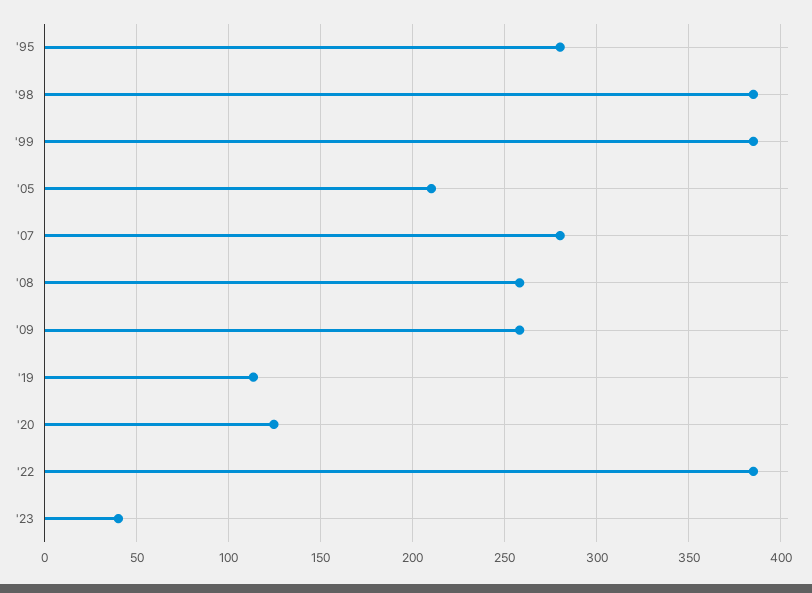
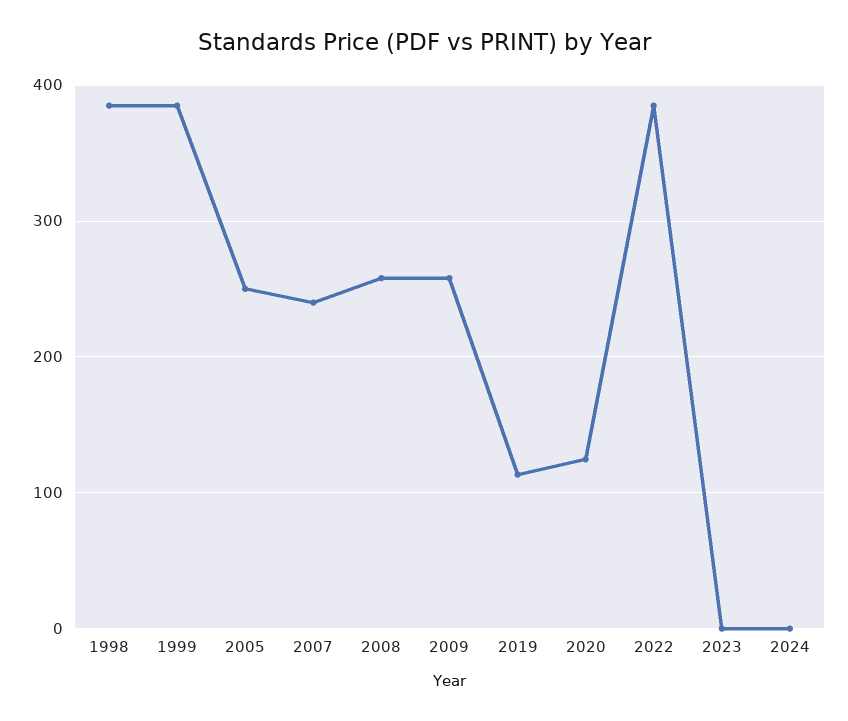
'95: 280 -> none
'05: 210 -> 250
'07: 280 -> 240
'23: 40 -> 0
2024: none -> 0

